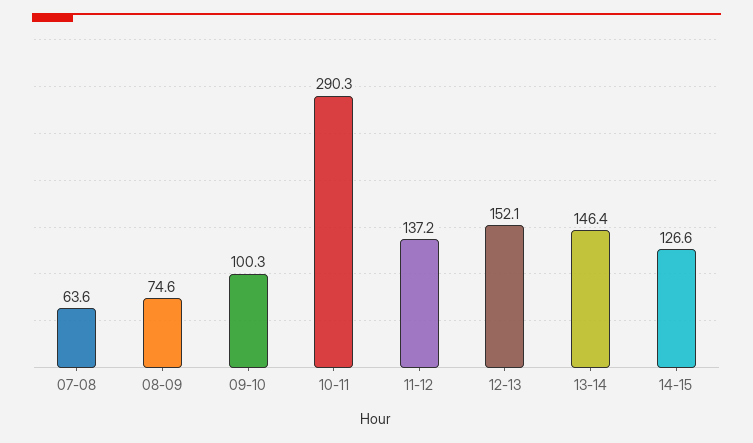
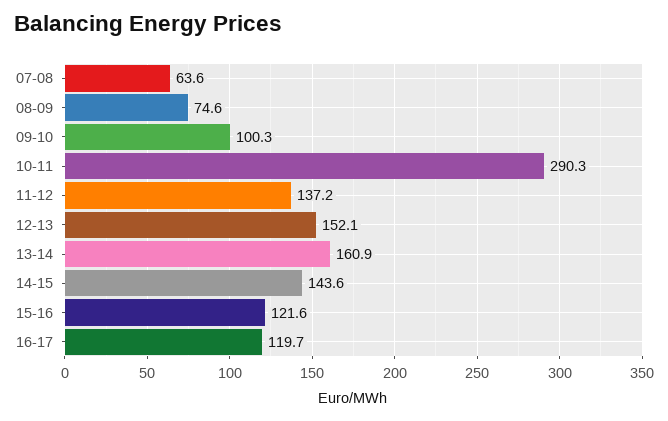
13-14: 146.4 -> 160.9
14-15: 126.6 -> 143.6
15-16: none -> 121.6
16-17: none -> 119.7

